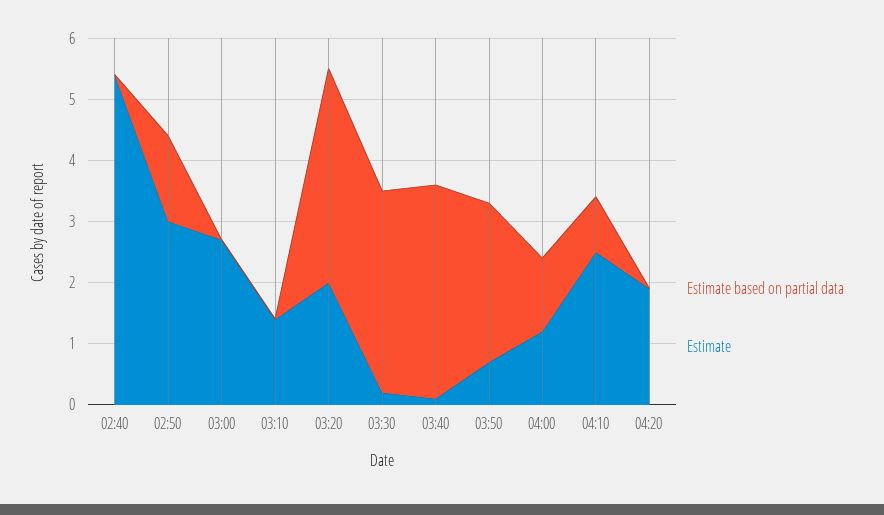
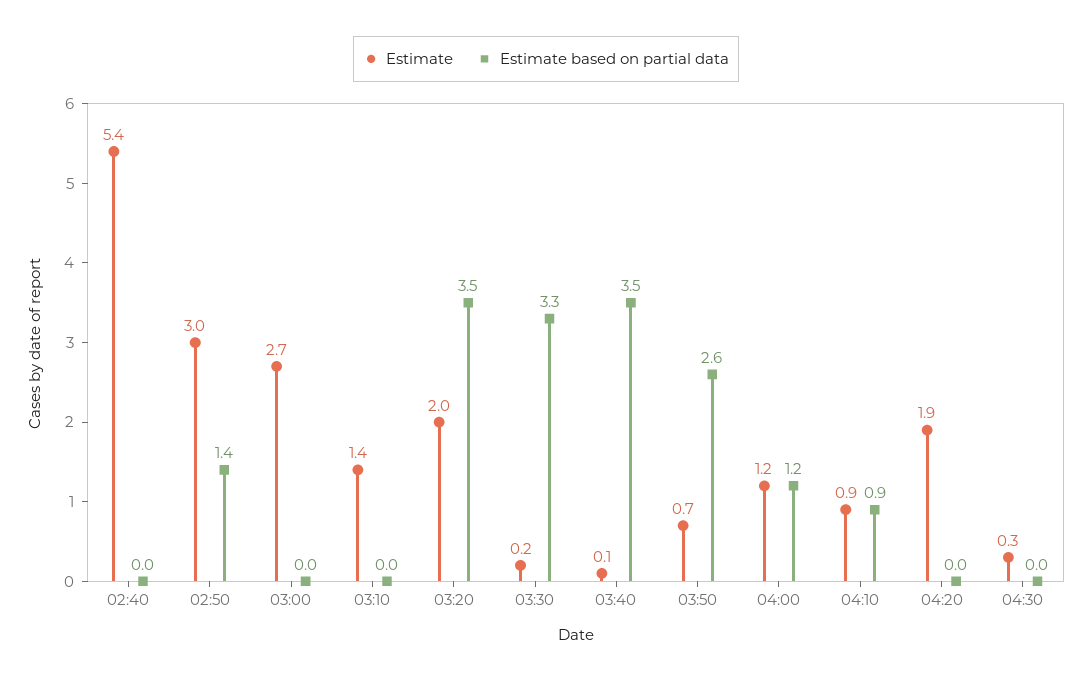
Estimate, 04:10: 2.5 -> 0.9
Estimate, 04:30: none -> 0.3
Estimate based on partial data, 04:30: none -> 0

